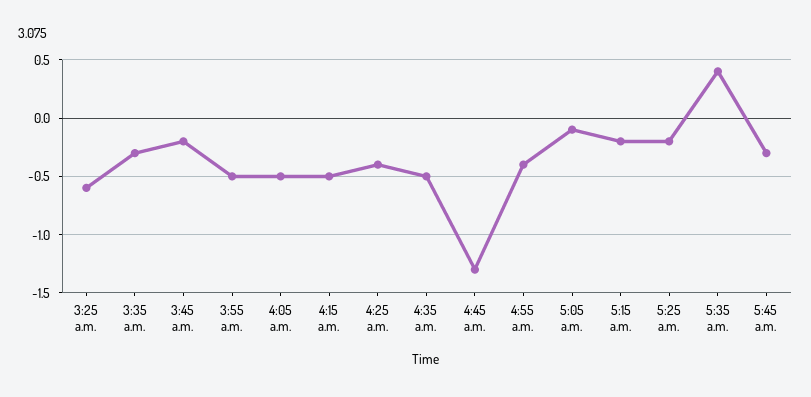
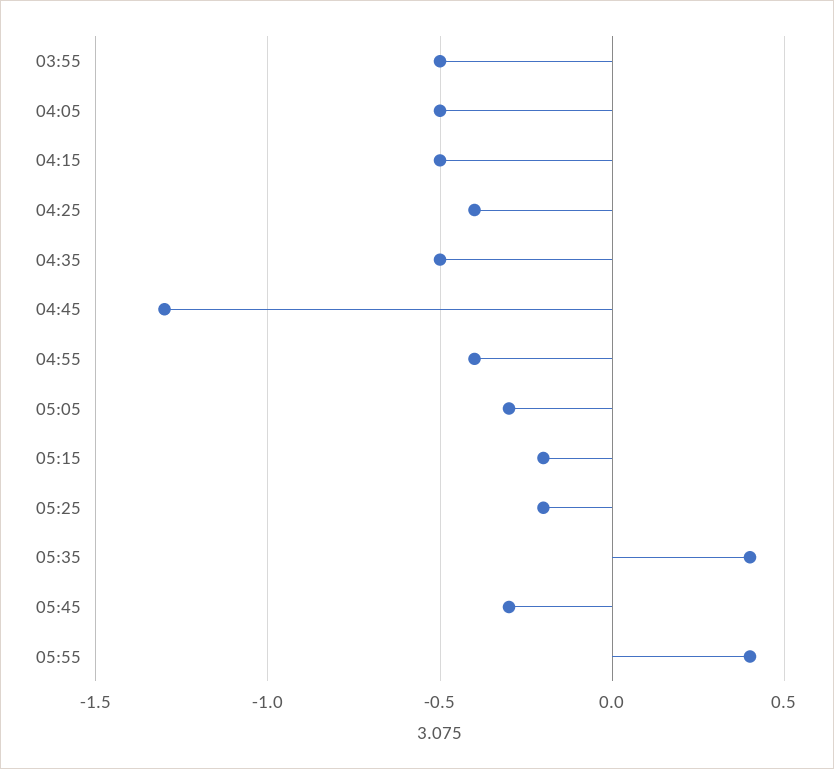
3:25 a.m.: -0.6 -> none
3:35 a.m.: -0.3 -> none
3:45 a.m.: -0.2 -> none
5:05 a.m.: -0.1 -> -0.3
05:55: none -> 0.4

